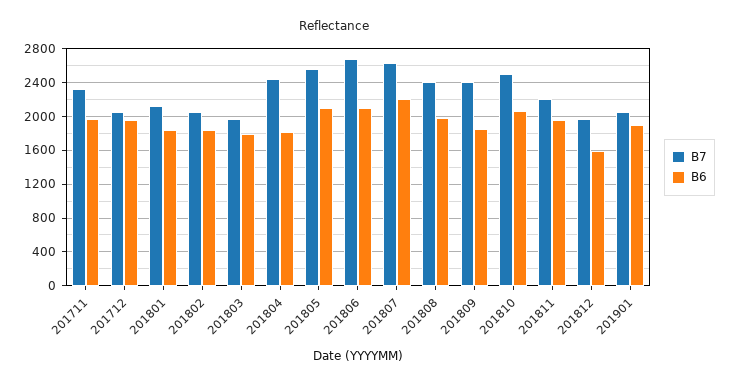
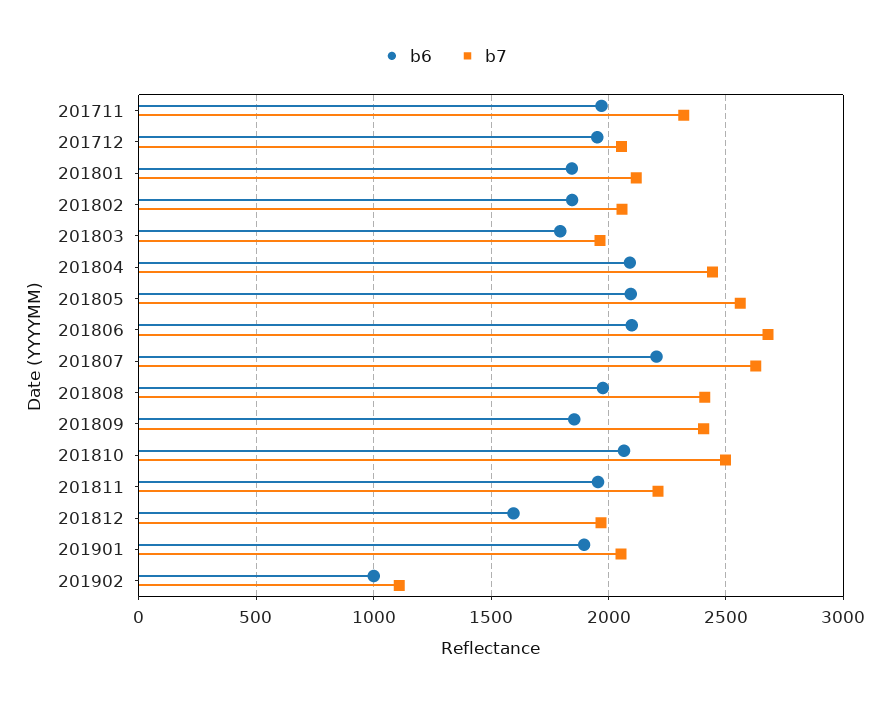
B6, 201804: 1800 -> 2100
B6, 201902: none -> 1000
B7, 201902: none -> 1100

